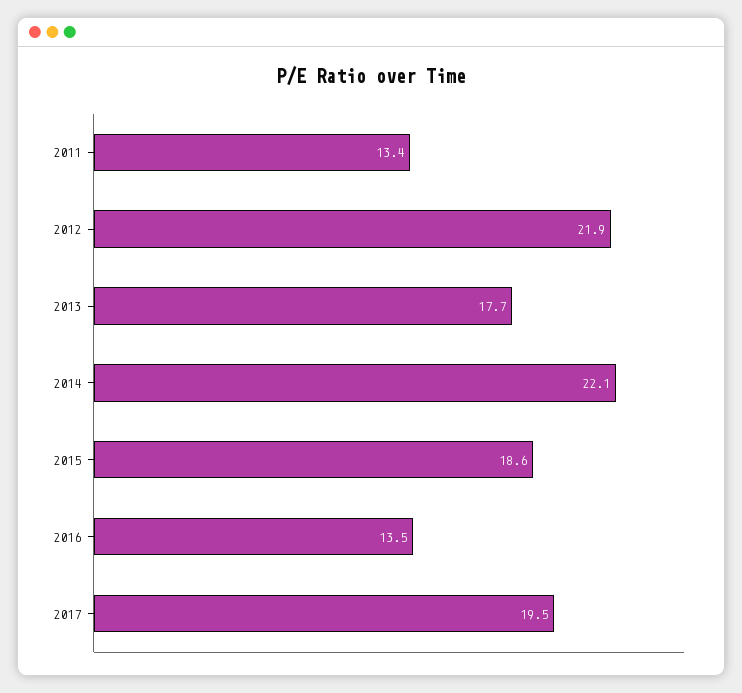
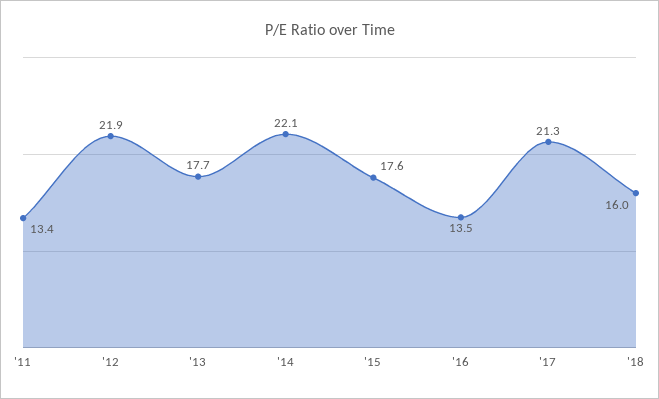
2015: 18.6 -> 17.6
2017: 19.5 -> 21.3
'18: none -> 16

